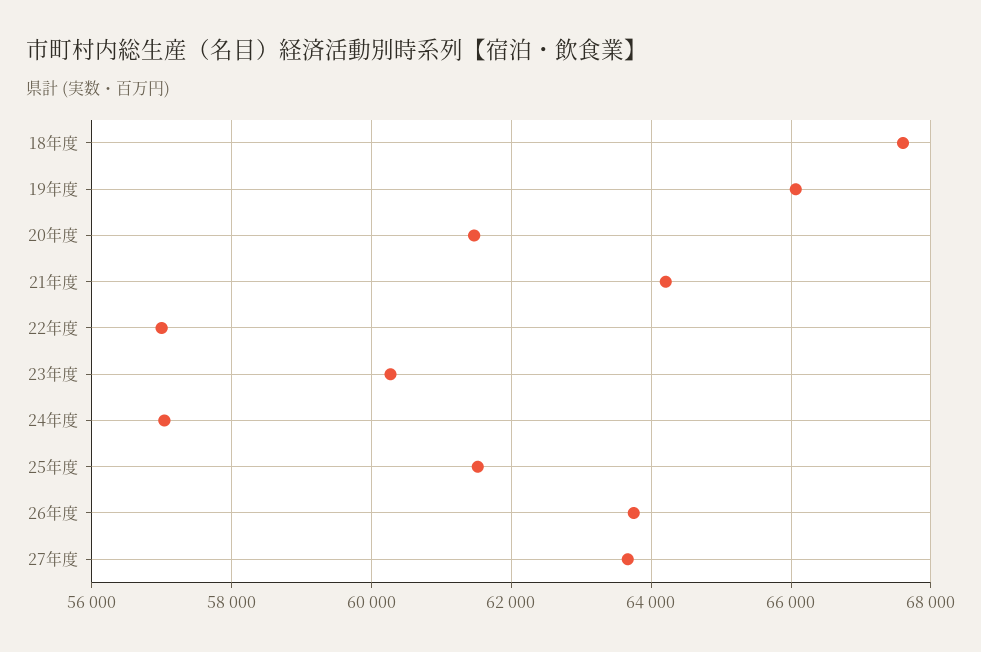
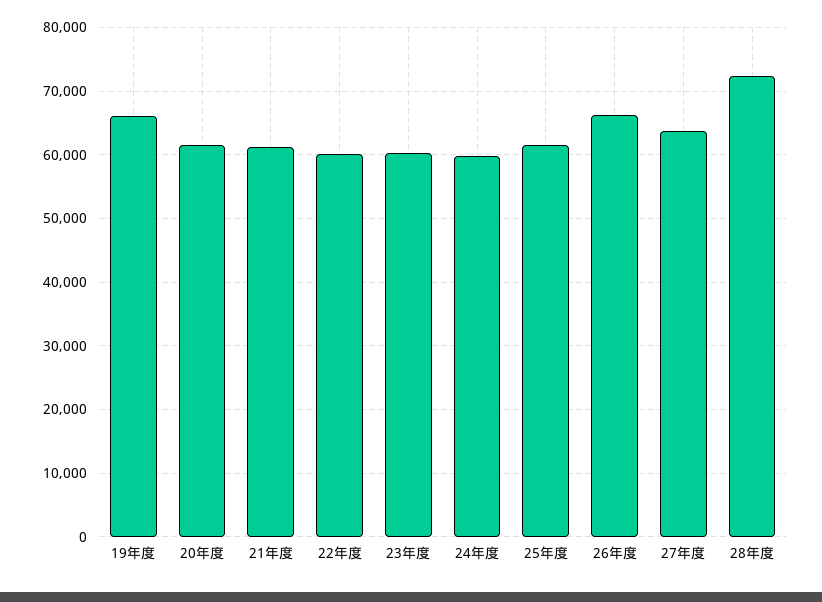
18年度: 67600 -> none
21年度: 64200 -> 61000
22年度: 57000 -> 60000
24年度: 57000 -> 60000
26年度: 63800 -> 66000
28年度: none -> 72000

